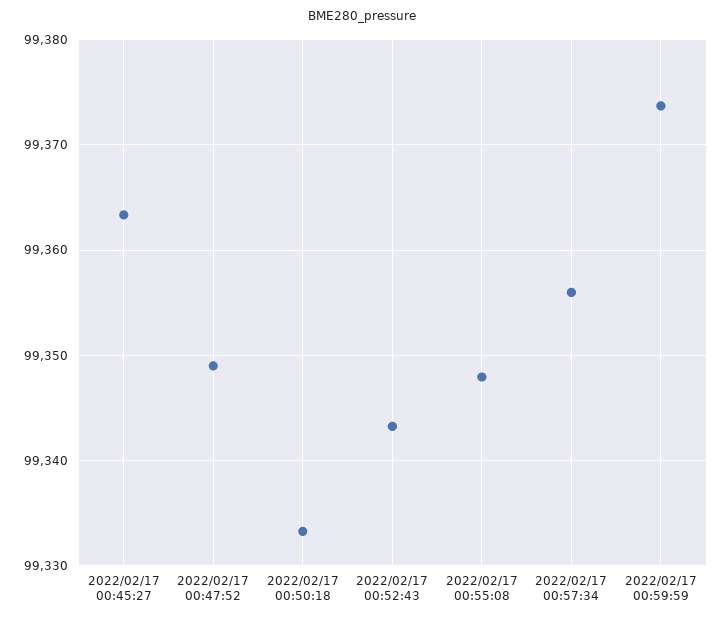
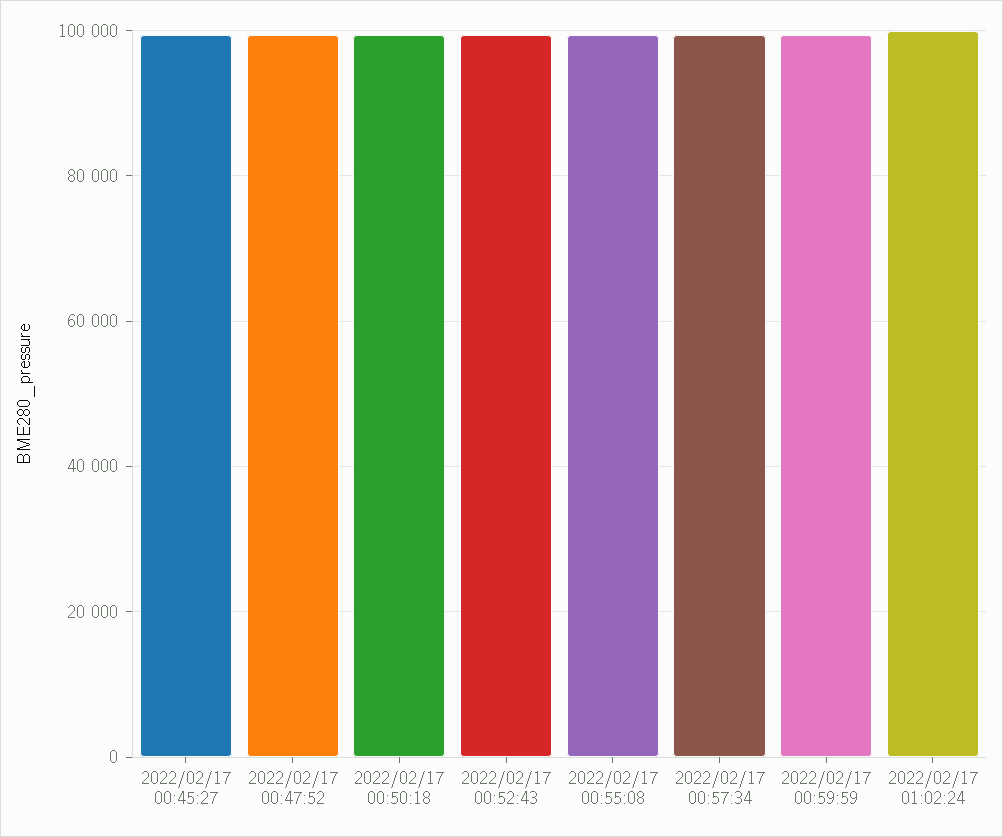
2022/02/17 01:02:24: none -> 100000

